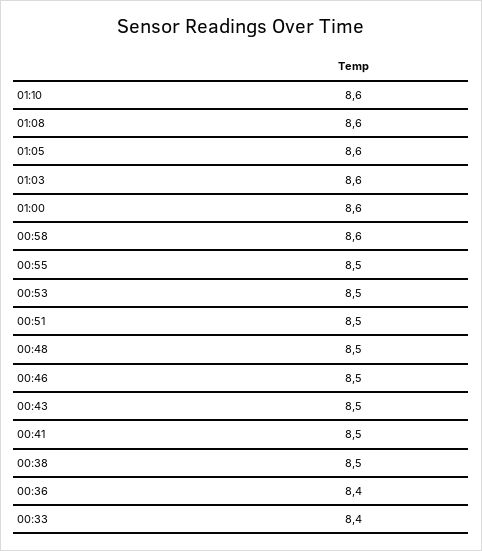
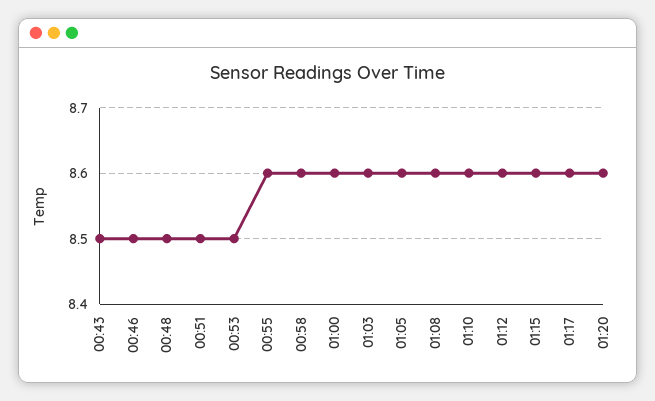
00:55: 8.5 -> 8.6
00:41: 8.5 -> none
00:38: 8.5 -> none
00:36: 8.4 -> none
00:33: 8.4 -> none
01:12: none -> 8.6
01:15: none -> 8.6
01:17: none -> 8.6
01:20: none -> 8.6

